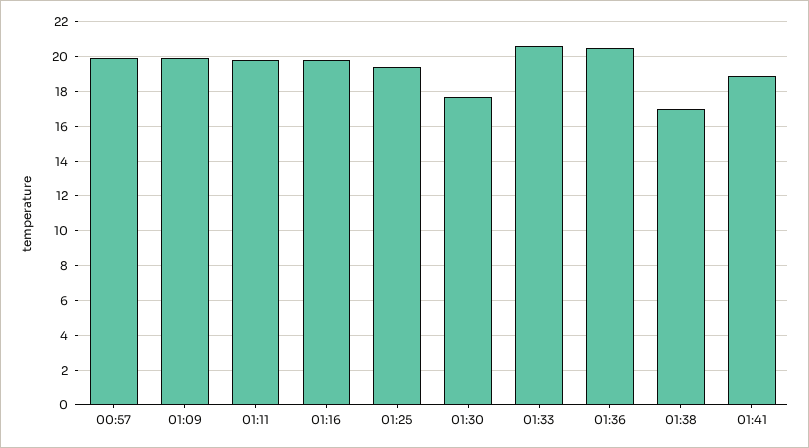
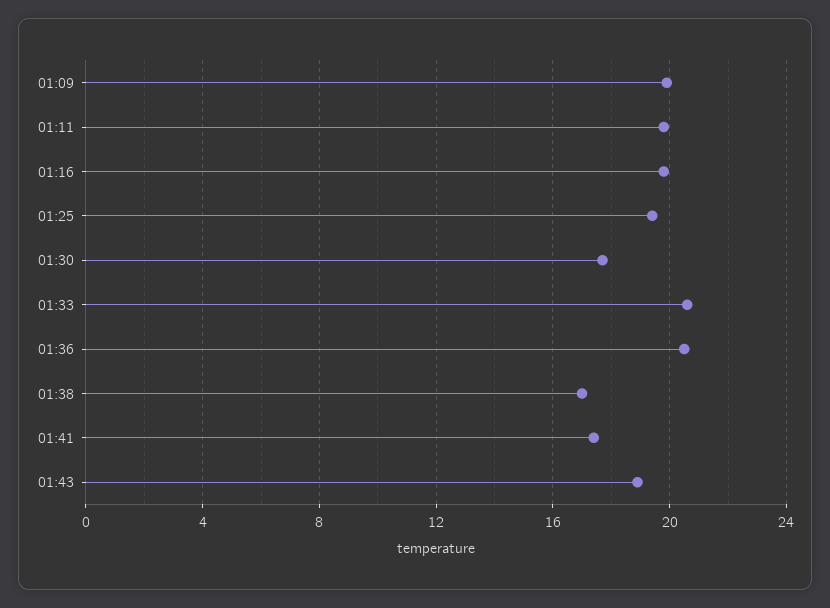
00:57: 20 -> none
01:41: 19 -> 17.5
01:43: none -> 19

